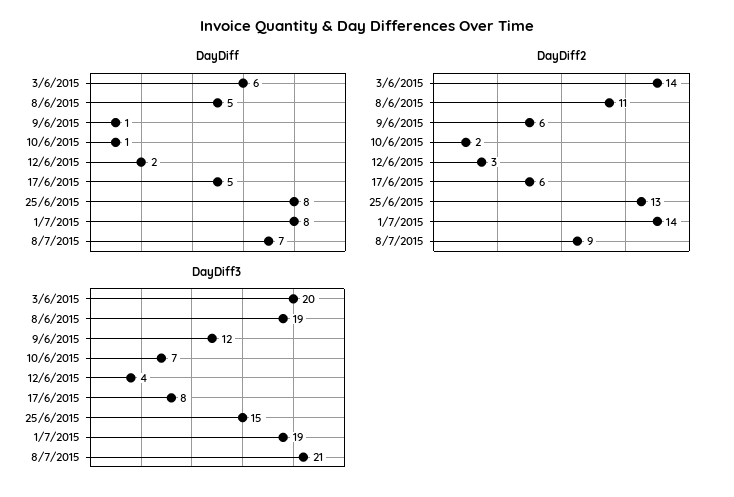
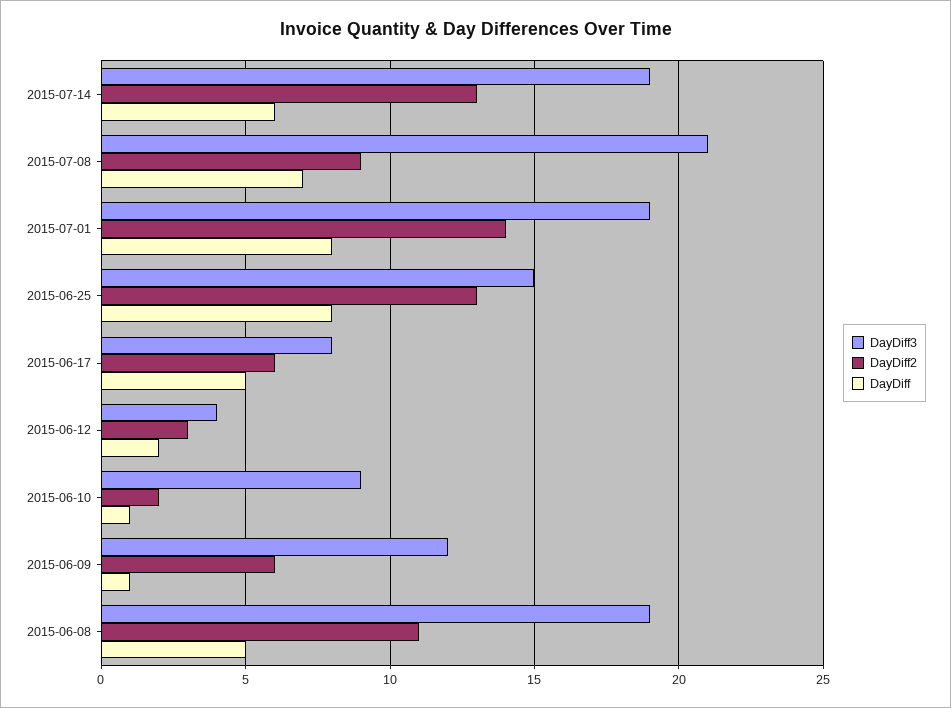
DayDiff, 3/6/2015: 6 -> none
DayDiff2, 3/6/2015: 14 -> none
DayDiff3, 3/6/2015: 20 -> none
DayDiff3, 10/6/2015: 7 -> 9
DayDiff3, 2015-07-14: none -> 19
DayDiff2, 2015-07-14: none -> 13
DayDiff, 2015-07-14: none -> 6

